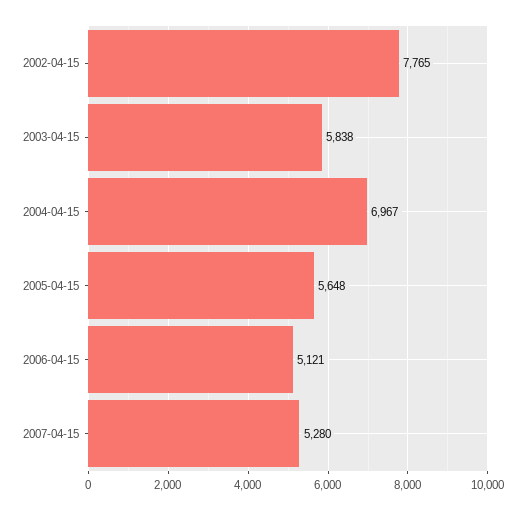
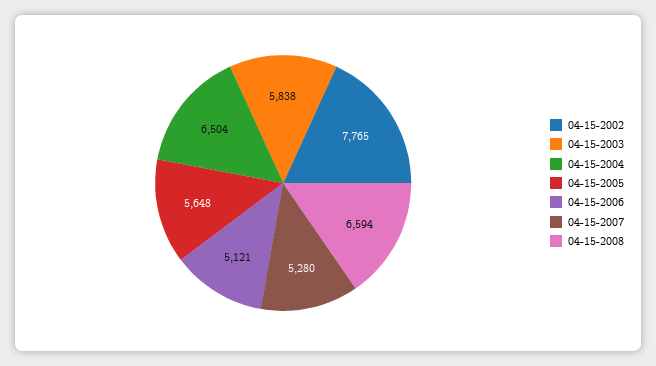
2004-04-15: 6967 -> 6504
04-15-2008: none -> 6594

